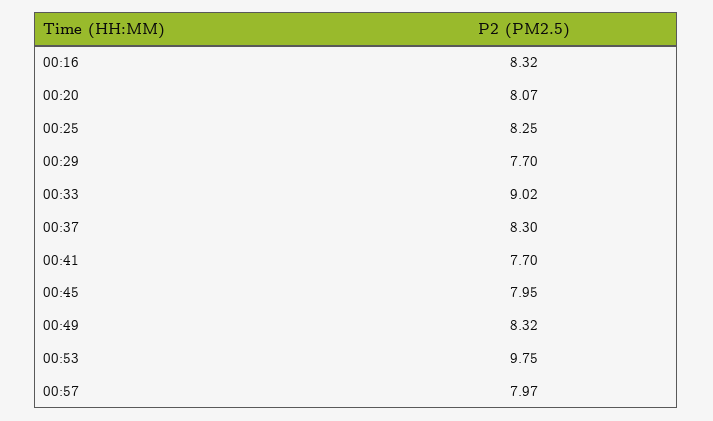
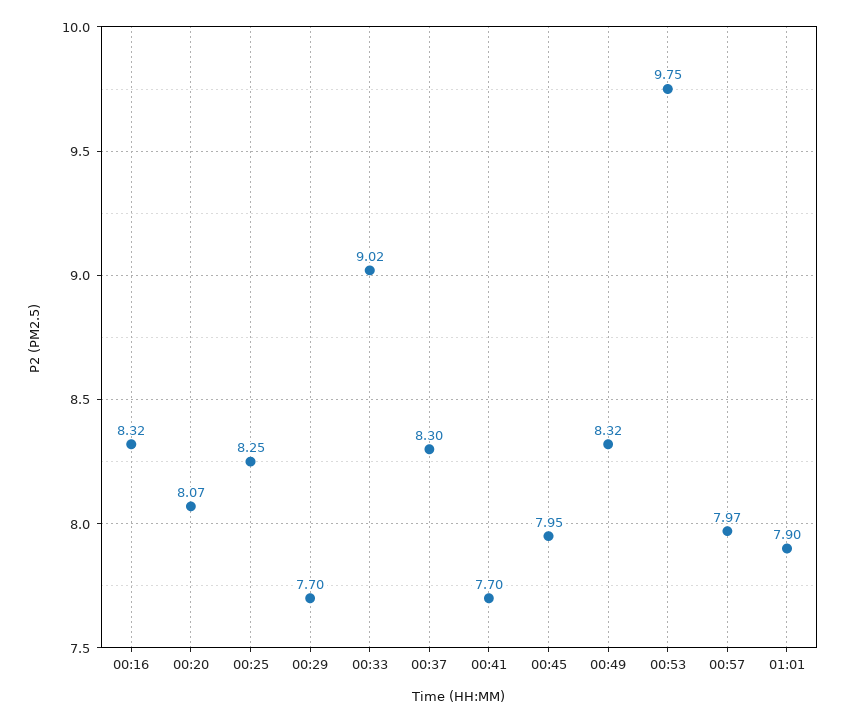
01:01: none -> 7.9

